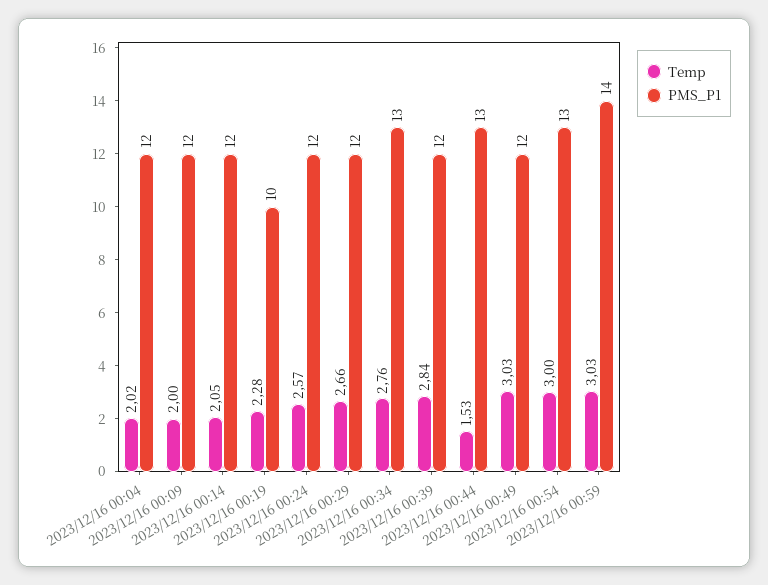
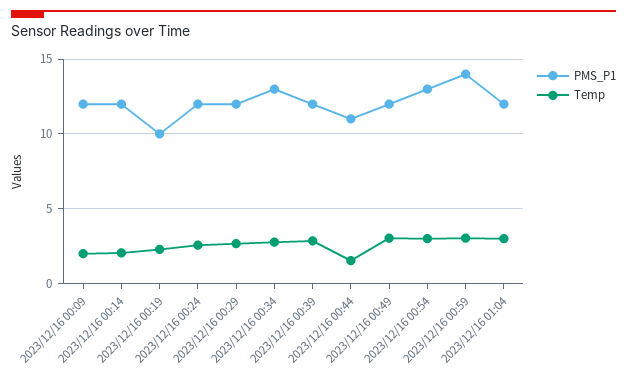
Temp, 2023/12/16 00:04: 2.02 -> none
PMS_P1, 2023/12/16 00:04: 12 -> none
PMS_P1, 2023/12/16 00:44: 13 -> 11
PMS_P1, 2023/12/16 01:04: none -> 12
Temp, 2023/12/16 01:04: none -> 3

